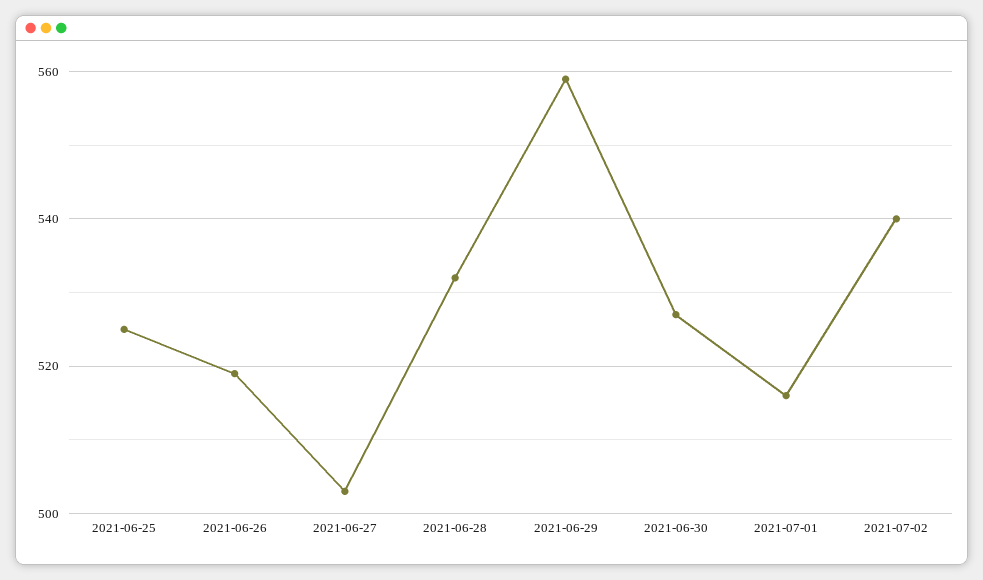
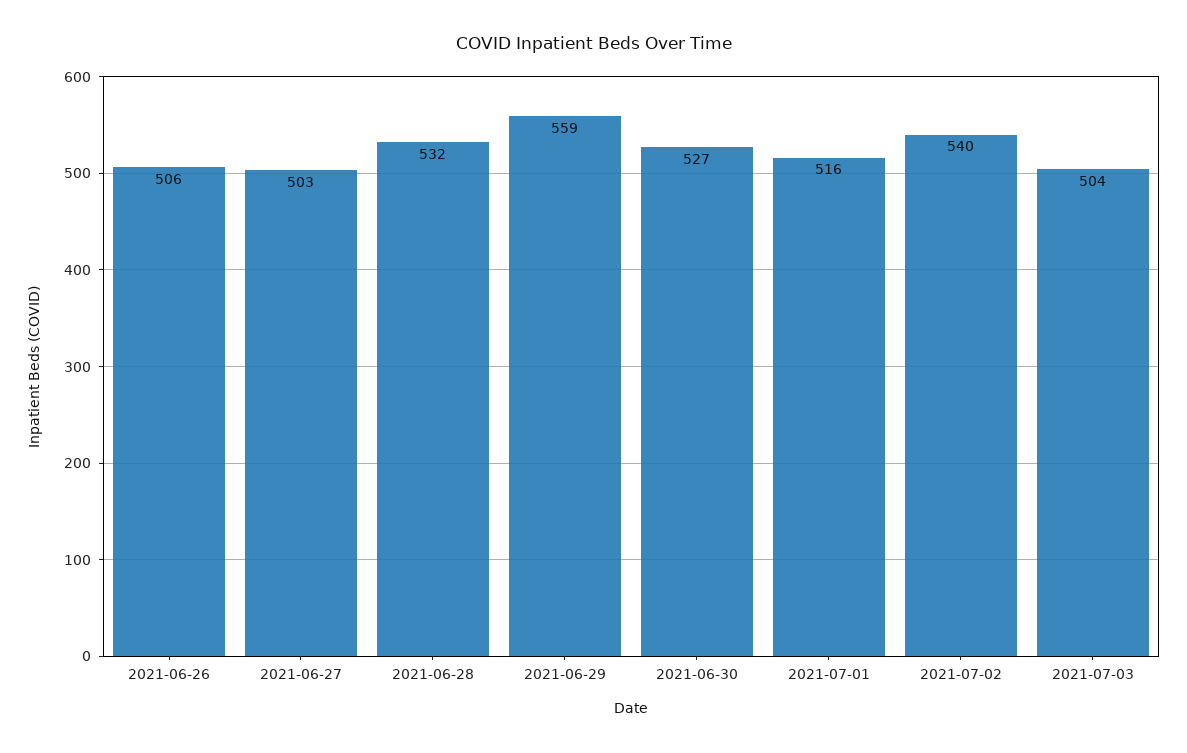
2021-06-25: 525 -> none
2021-06-26: 520 -> 506
2021-07-03: none -> 504

